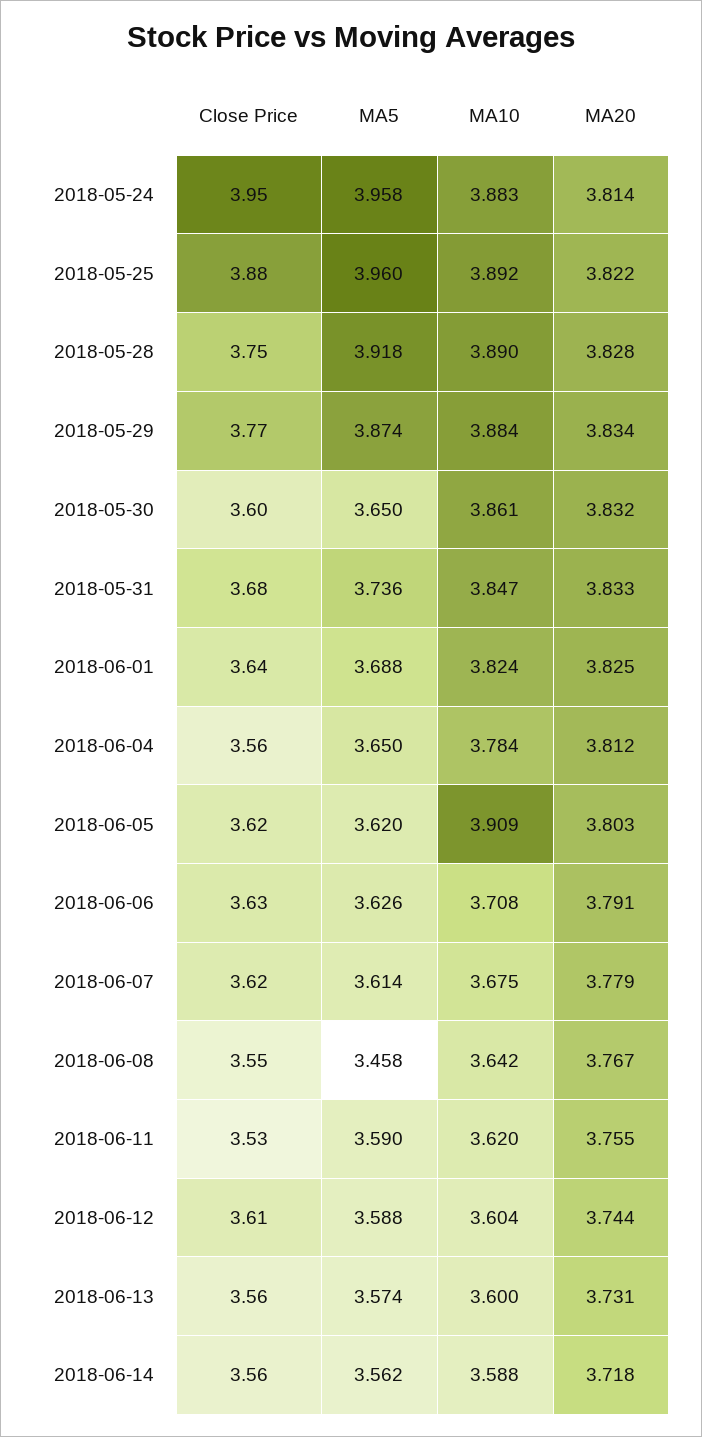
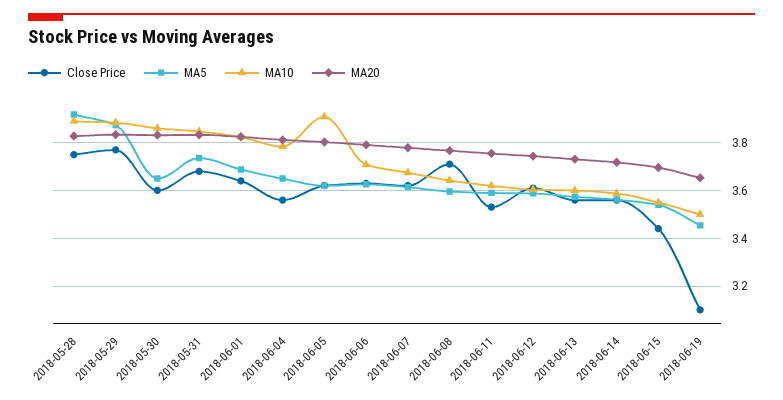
Close Price, 2018-05-24: 3.95 -> none
MA5, 2018-05-24: 3.958 -> none
MA10, 2018-05-24: 3.883 -> none
MA20, 2018-05-24: 3.814 -> none
Close Price, 2018-05-25: 3.88 -> none
MA5, 2018-05-25: 3.96 -> none
MA10, 2018-05-25: 3.892 -> none
MA20, 2018-05-25: 3.822 -> none
Close Price, 2018-06-08: 3.55 -> 3.7
MA5, 2018-06-08: 3.458 -> 3.6
Close Price, 2018-06-15: none -> 3.45
MA5, 2018-06-15: none -> 3.55
MA10, 2018-06-15: none -> 3.55
MA20, 2018-06-15: none -> 3.7
Close Price, 2018-06-19: none -> 3.1
MA5, 2018-06-19: none -> 3.45
MA10, 2018-06-19: none -> 3.5
MA20, 2018-06-19: none -> 3.65

